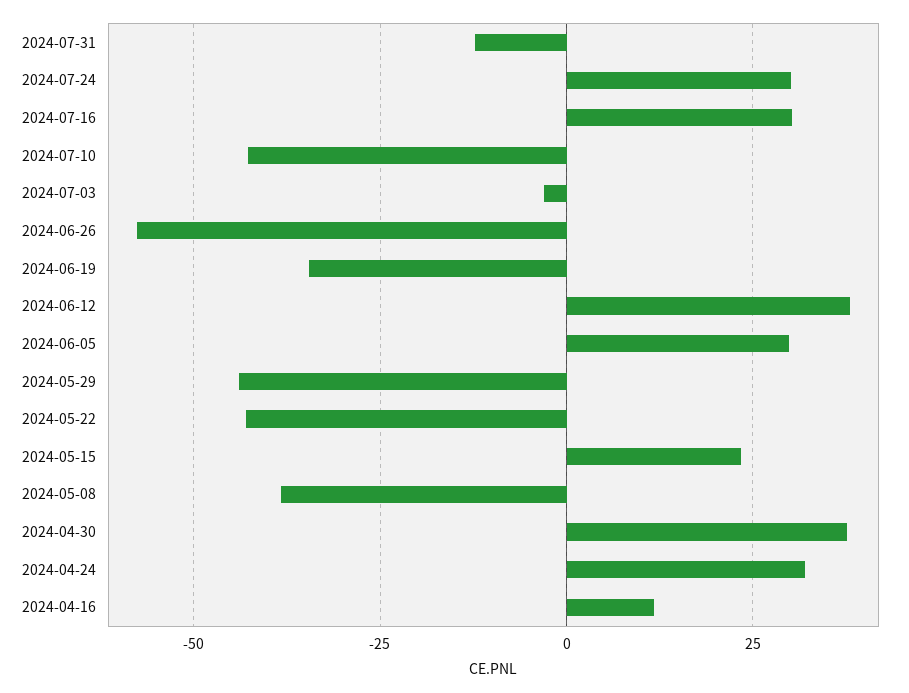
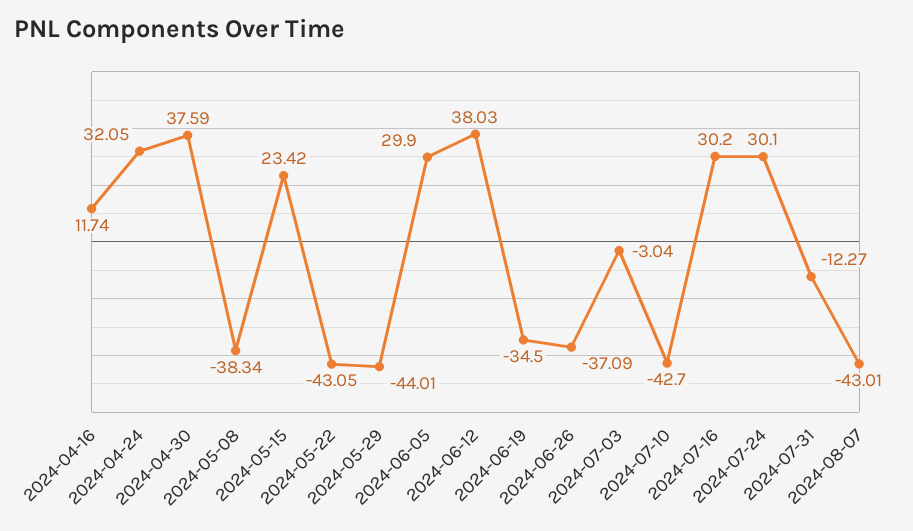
2024-06-26: -57.5 -> -37.09
2024-08-07: none -> -43.01

